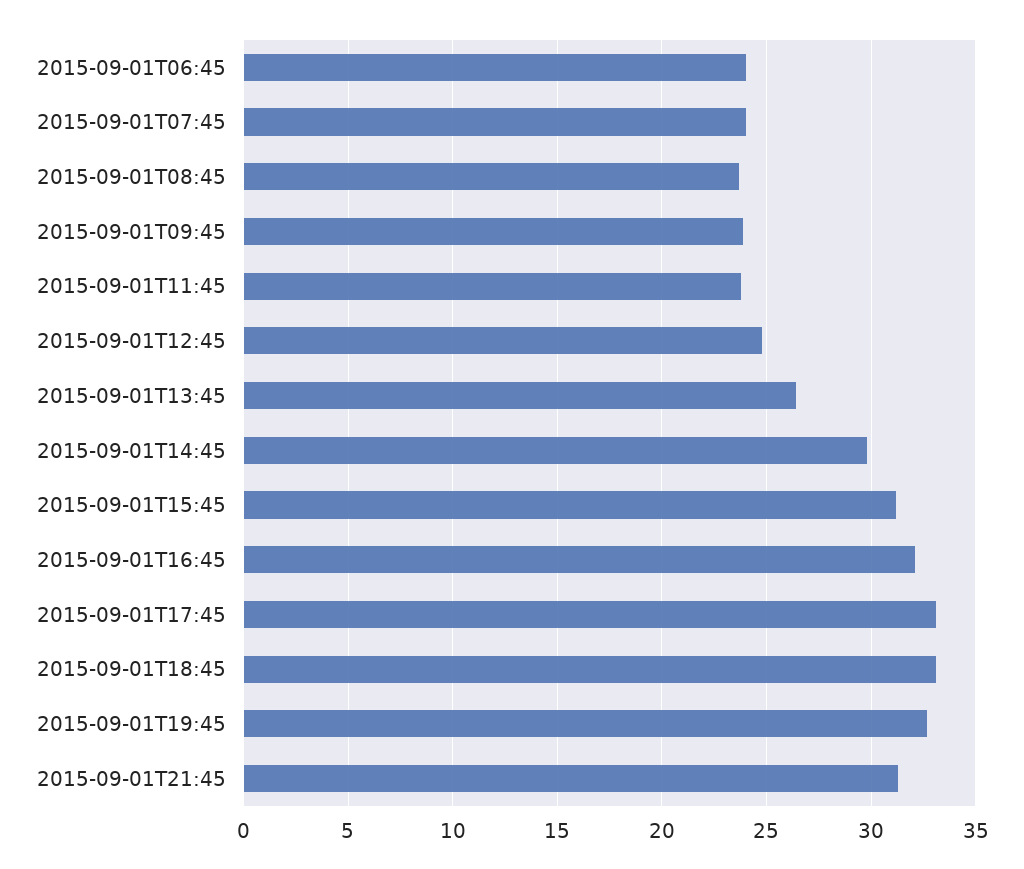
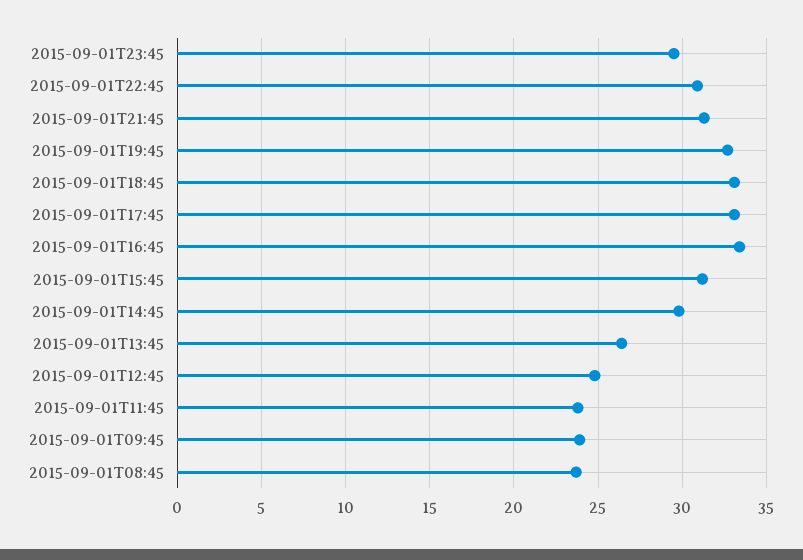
2015-09-01T06:45: 24 -> none
2015-09-01T07:45: 24 -> none
2015-09-01T16:45: 32 -> 33.5
2015-09-01T23:45: none -> 29.5
2015-09-01T22:45: none -> 31

